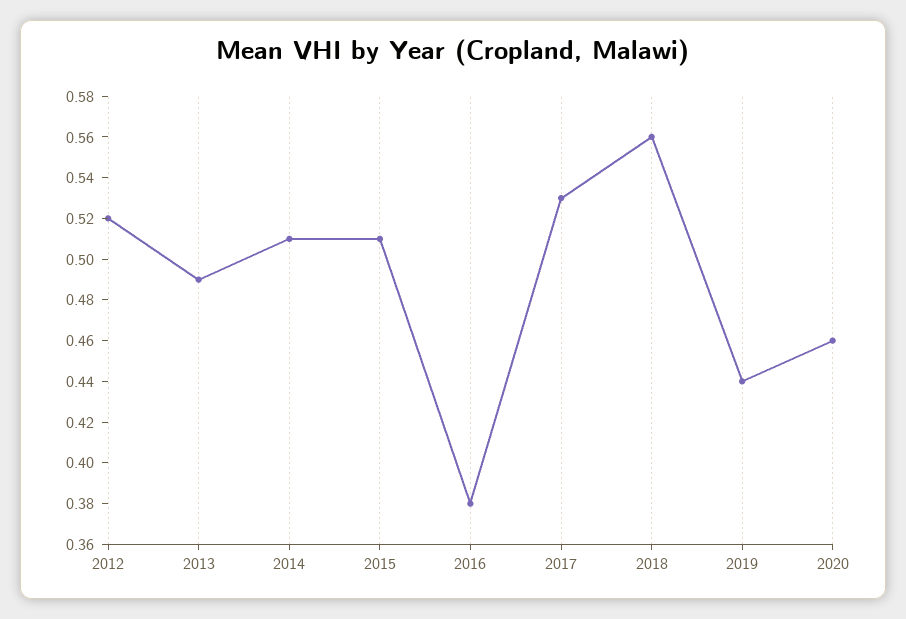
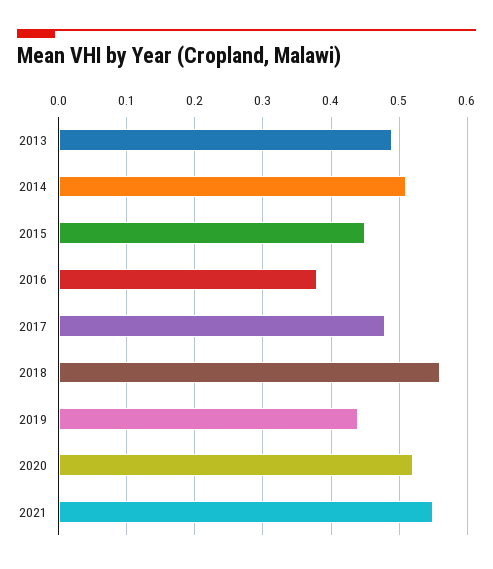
2012: 0.52 -> none
2015: 0.51 -> 0.45
2017: 0.53 -> 0.48
2020: 0.46 -> 0.52
2021: none -> 0.55

